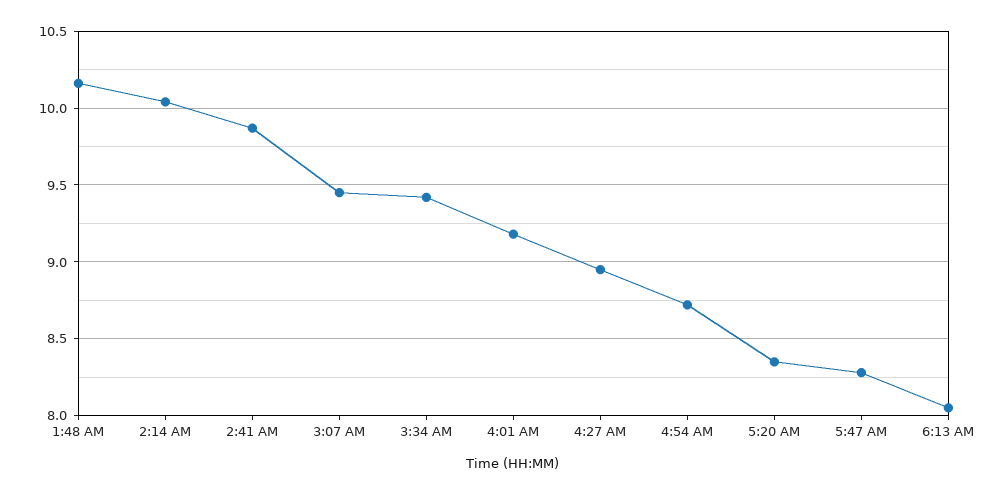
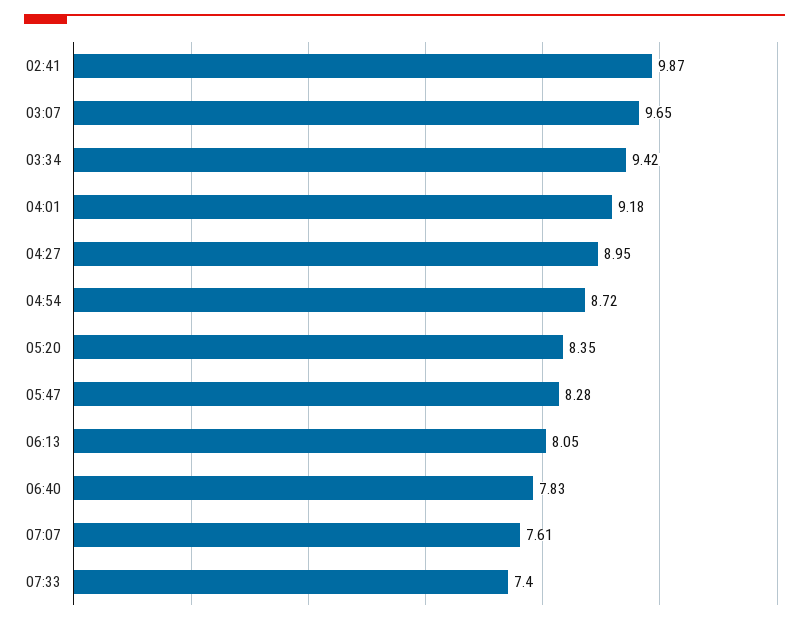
1:48 AM: 10.15 -> none
2:14 AM: 10.05 -> none
3:07 AM: 9.45 -> 9.65
06:40: none -> 7.83
07:07: none -> 7.61
07:33: none -> 7.4

